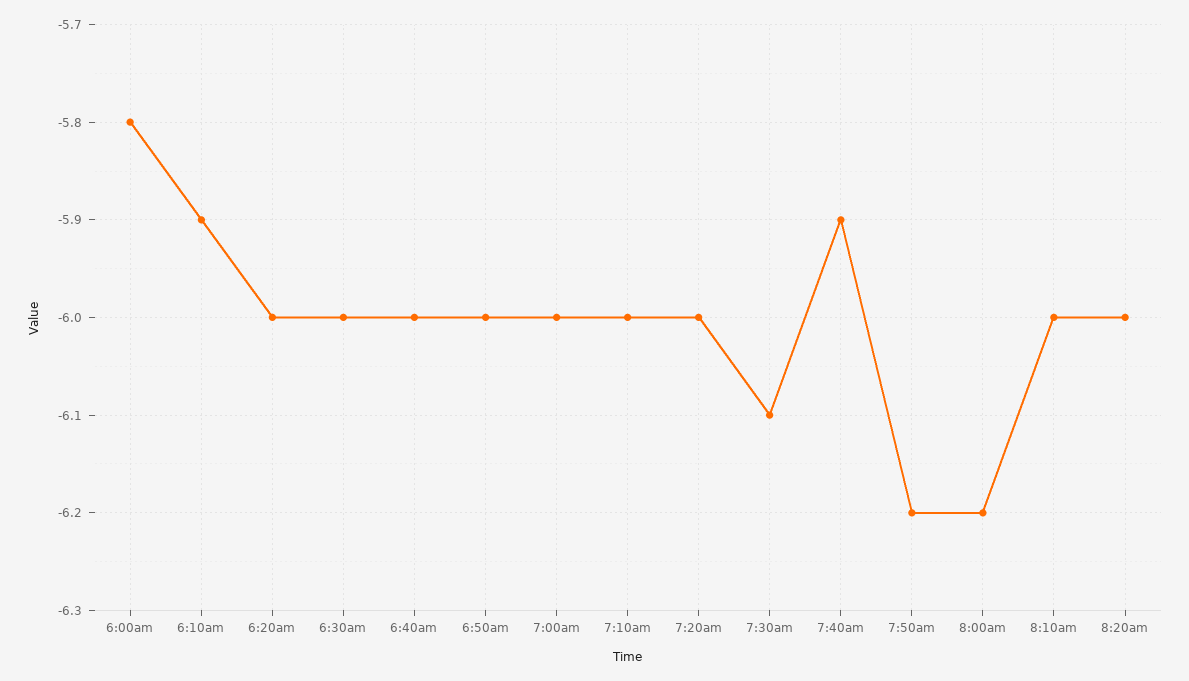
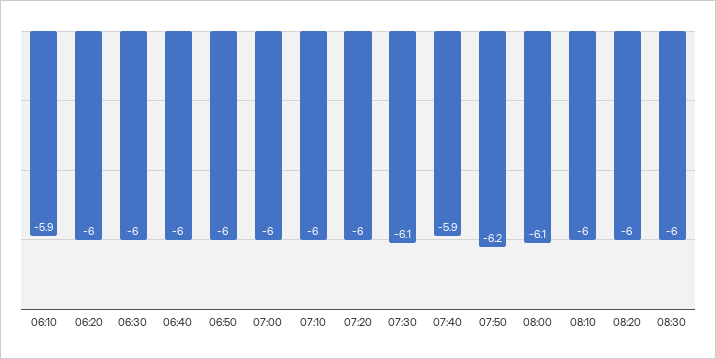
6:00am: -5.8 -> none
8:00am: -6.2 -> -6.1
08:30: none -> -6

